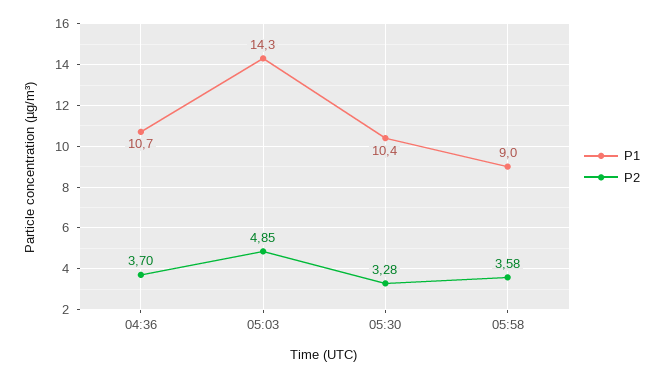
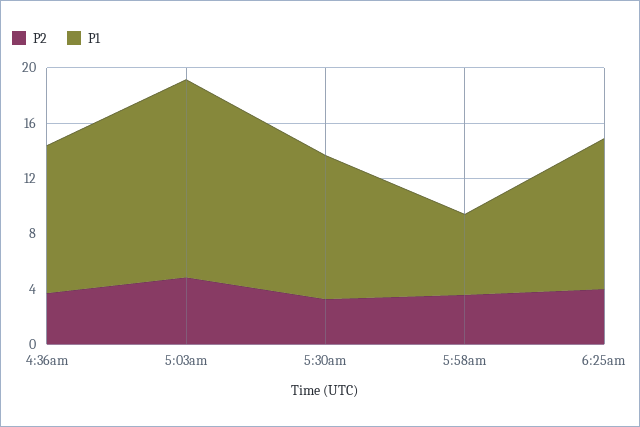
P1, 05:58: 9 -> 6
P2, 6:25am: none -> 4
P1, 6:25am: none -> 11

